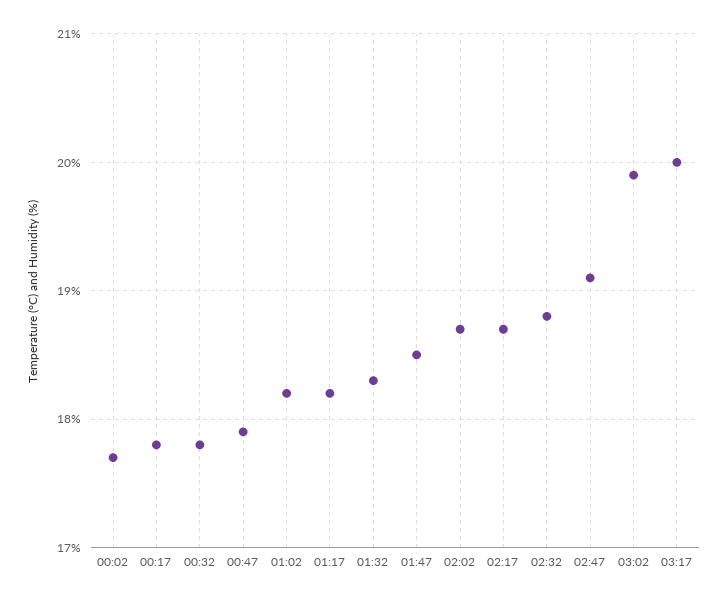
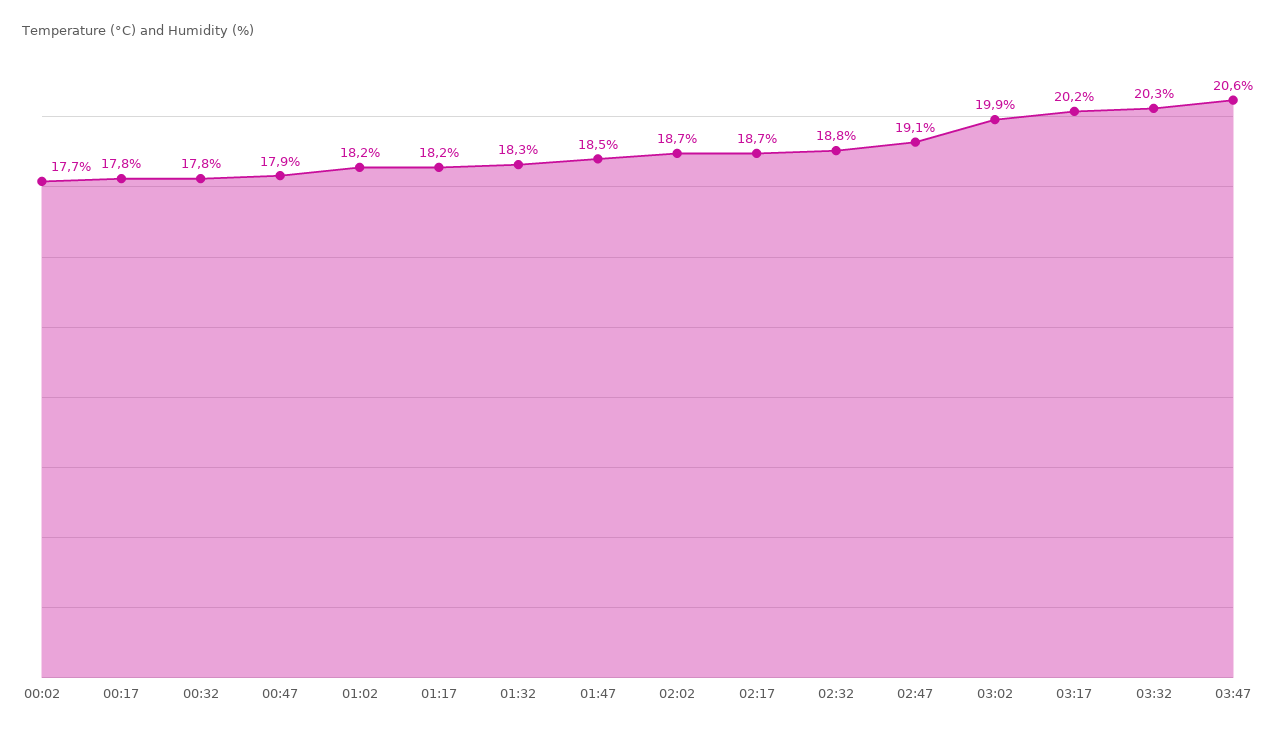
03:17: 20 -> 20.2
03:32: none -> 20.3
03:47: none -> 20.6

